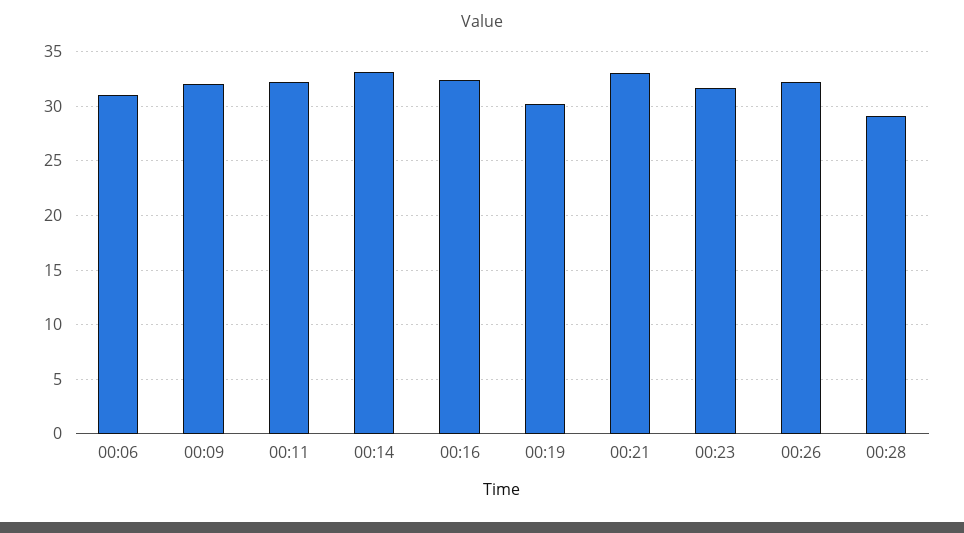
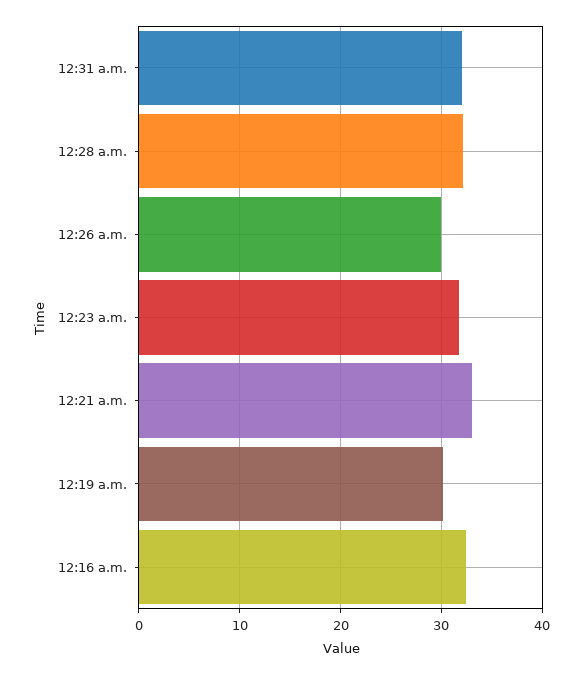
00:06: 31 -> none
00:09: 32 -> none
00:11: 32 -> none
00:14: 33 -> none
00:26: 32 -> 30
00:28: 29 -> 32
12:31 a.m.: none -> 32

